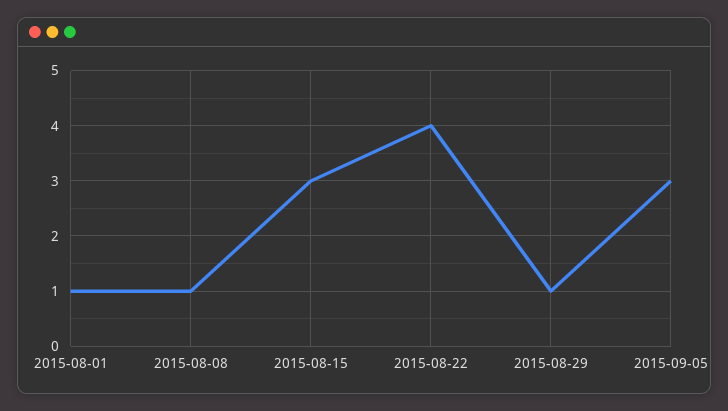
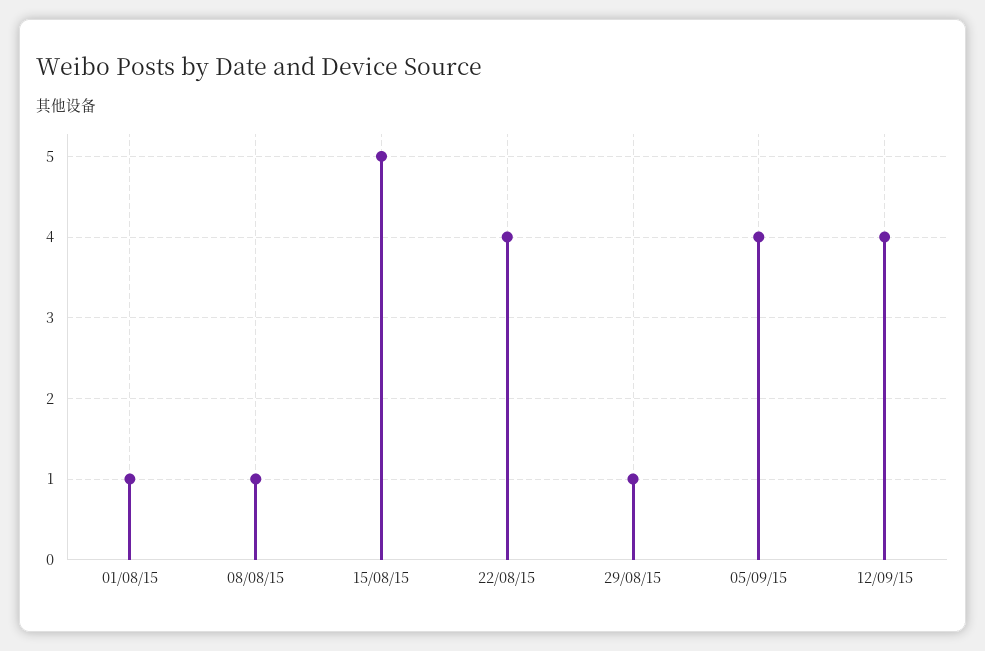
2015-08-15: 3 -> 5
2015-09-05: 3 -> 4
12/09/15: none -> 4

